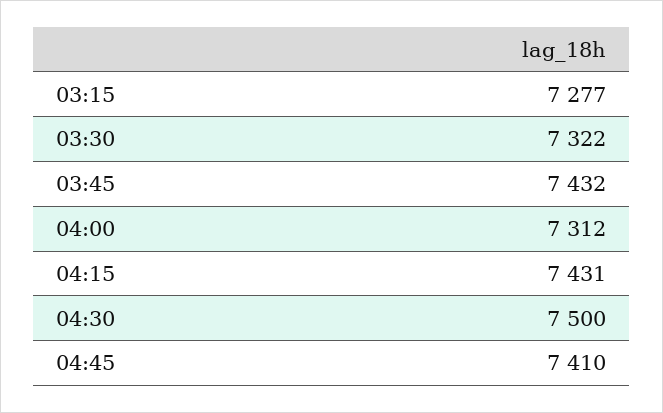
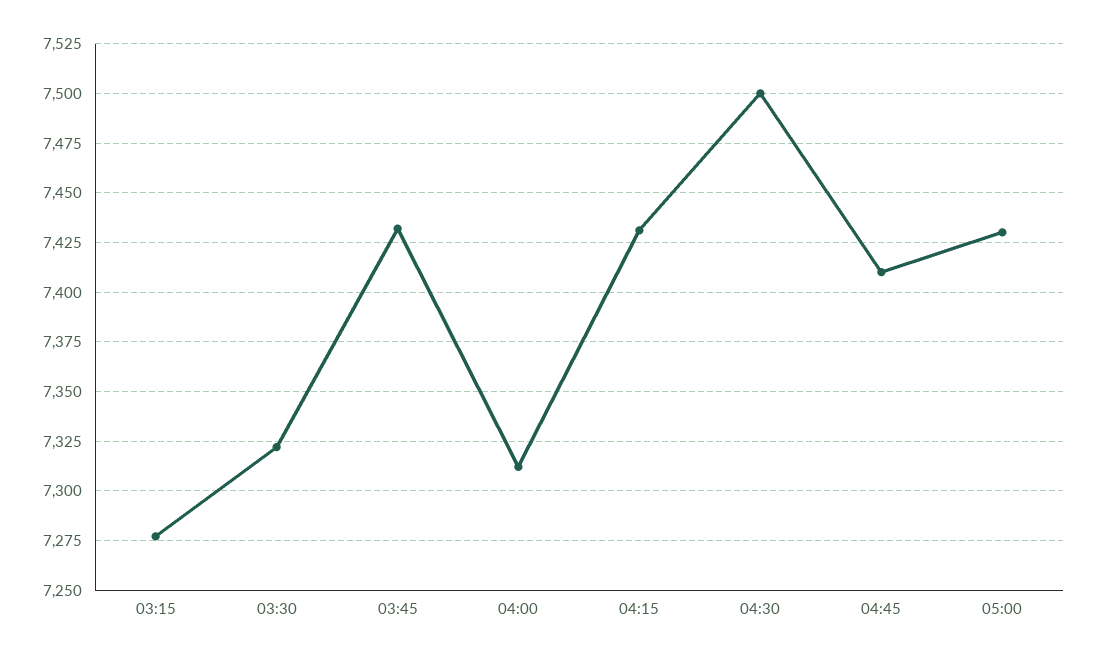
05:00: none -> 7430

